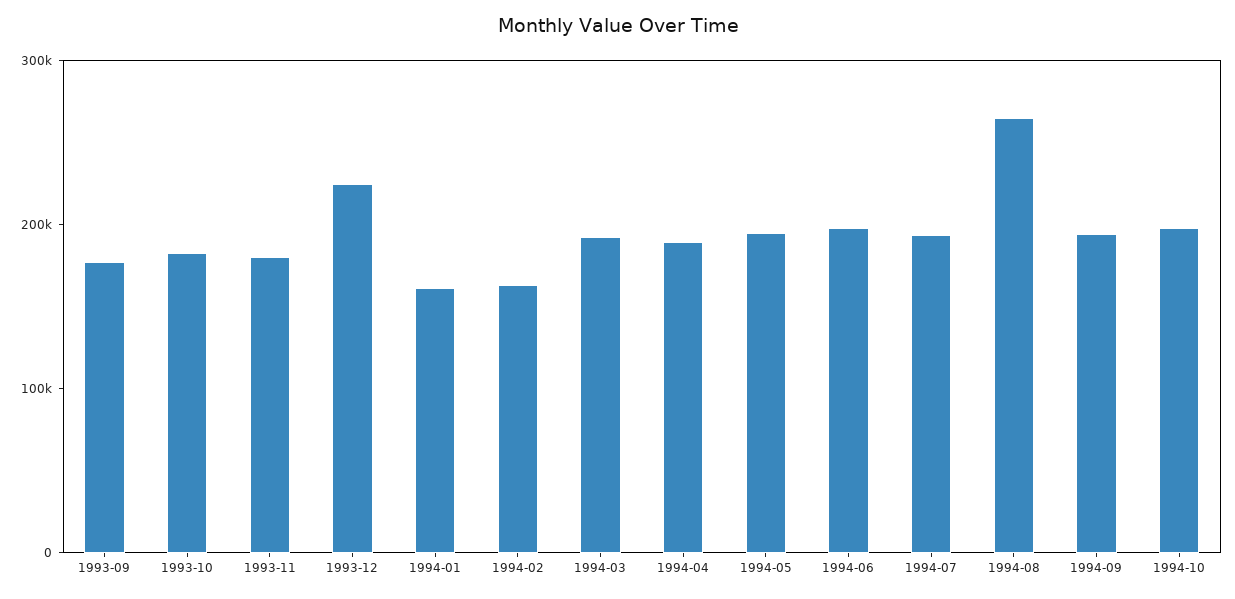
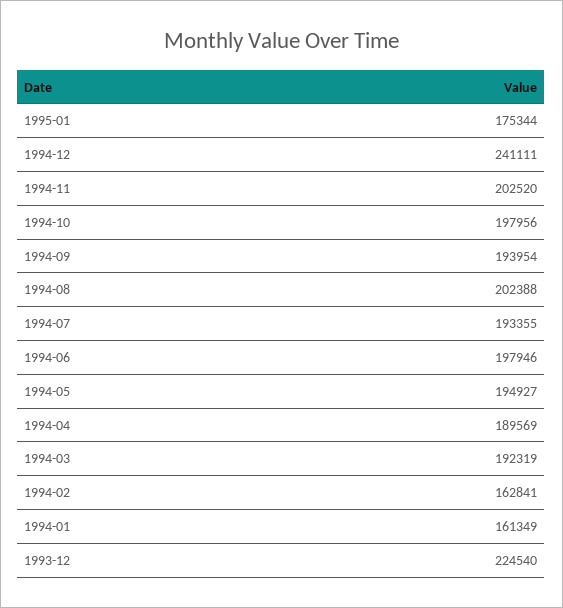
1993-09: 180000 -> none
1993-10: 180000 -> none
1993-11: 180000 -> none
1994-08: 260000 -> 202388
1995-01: none -> 175344
1994-12: none -> 241111
1994-11: none -> 202520

